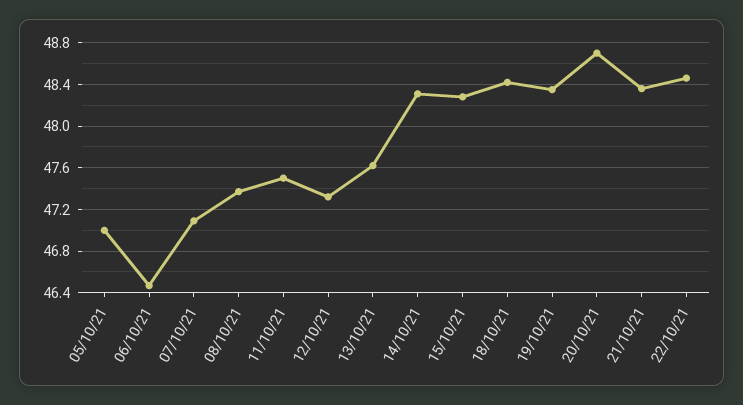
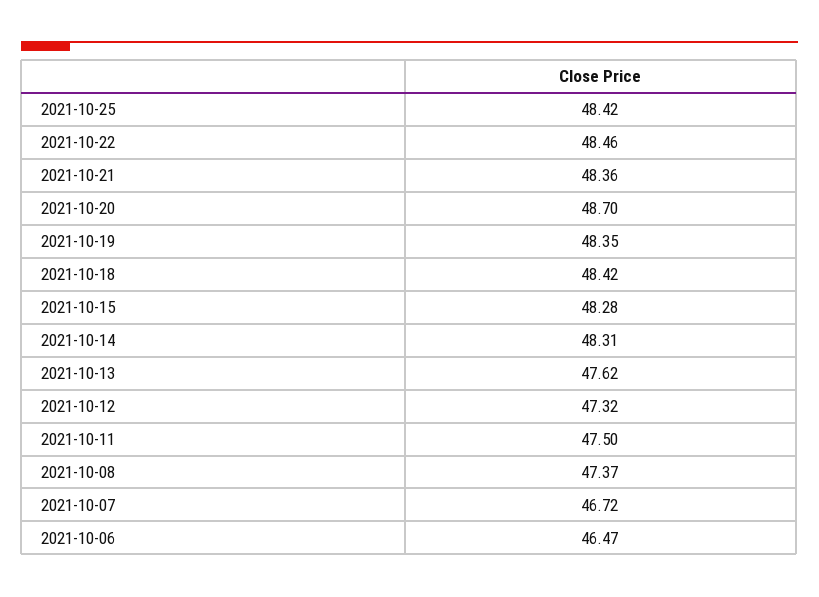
05/10/21: 47 -> none
07/10/21: 47.1 -> 46.72
2021-10-25: none -> 48.42

